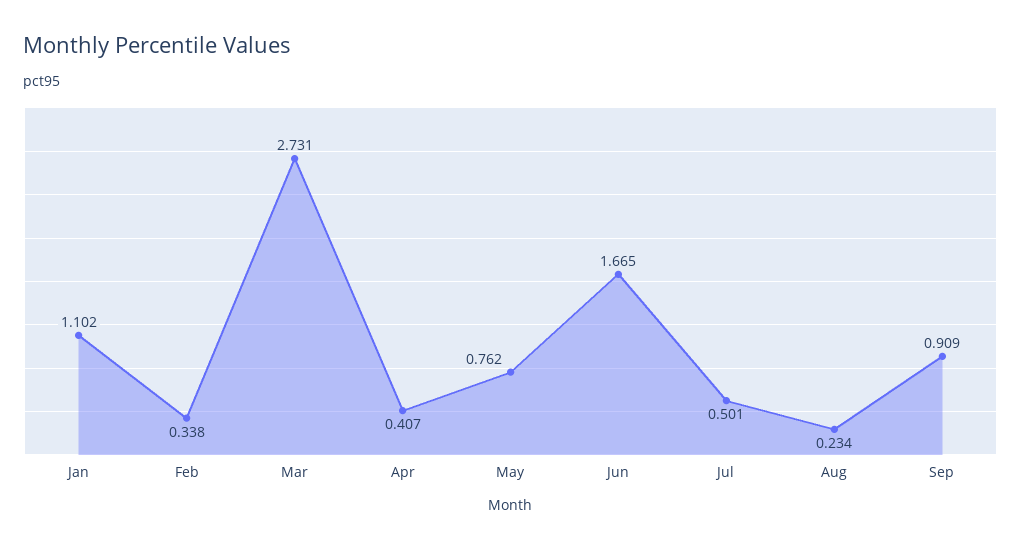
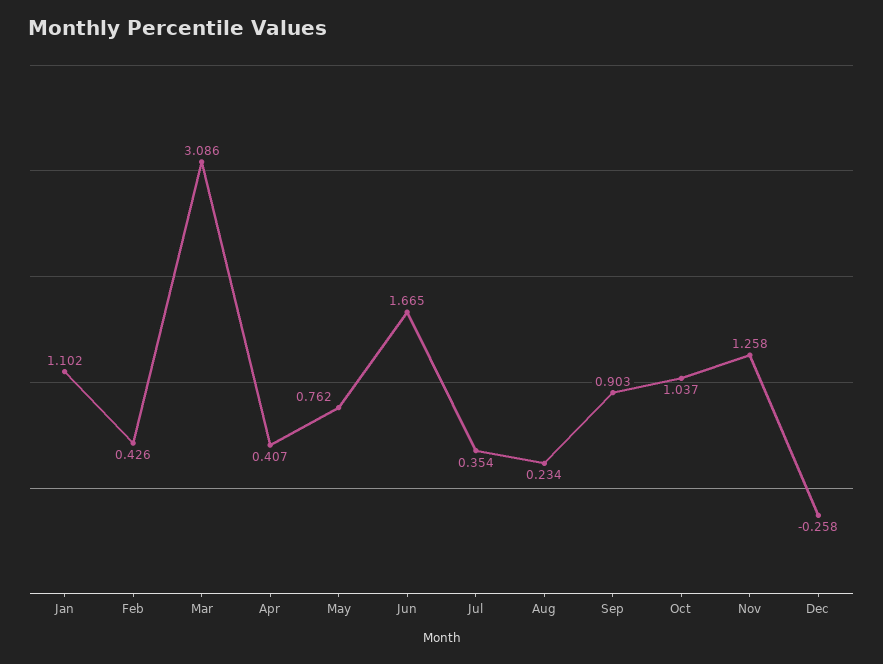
Feb: 0.338 -> 0.426
Mar: 2.731 -> 3.086
Jul: 0.501 -> 0.354
Sep: 0.909 -> 0.903
Oct: none -> 1.037
Nov: none -> 1.258
Dec: none -> -0.258

